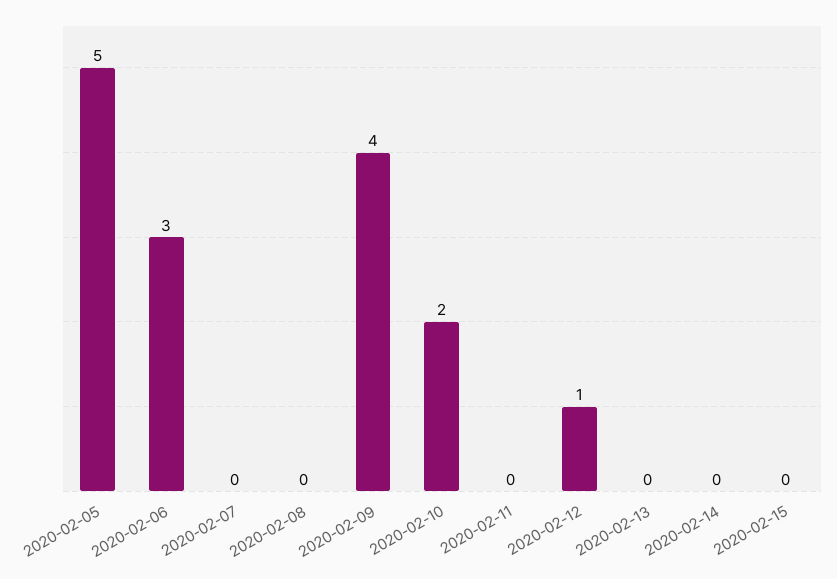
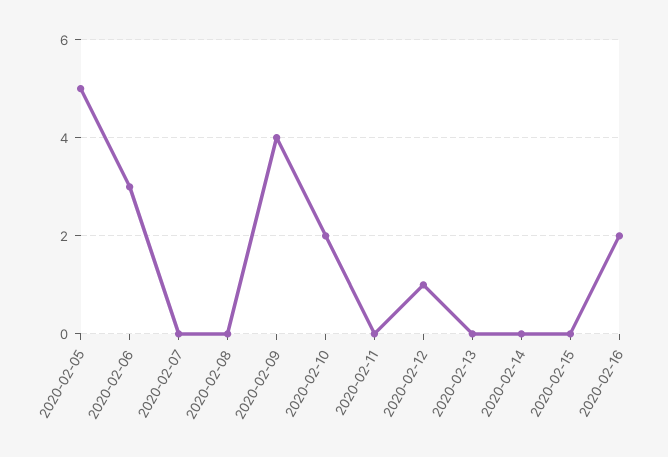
2020-02-16: none -> 2

